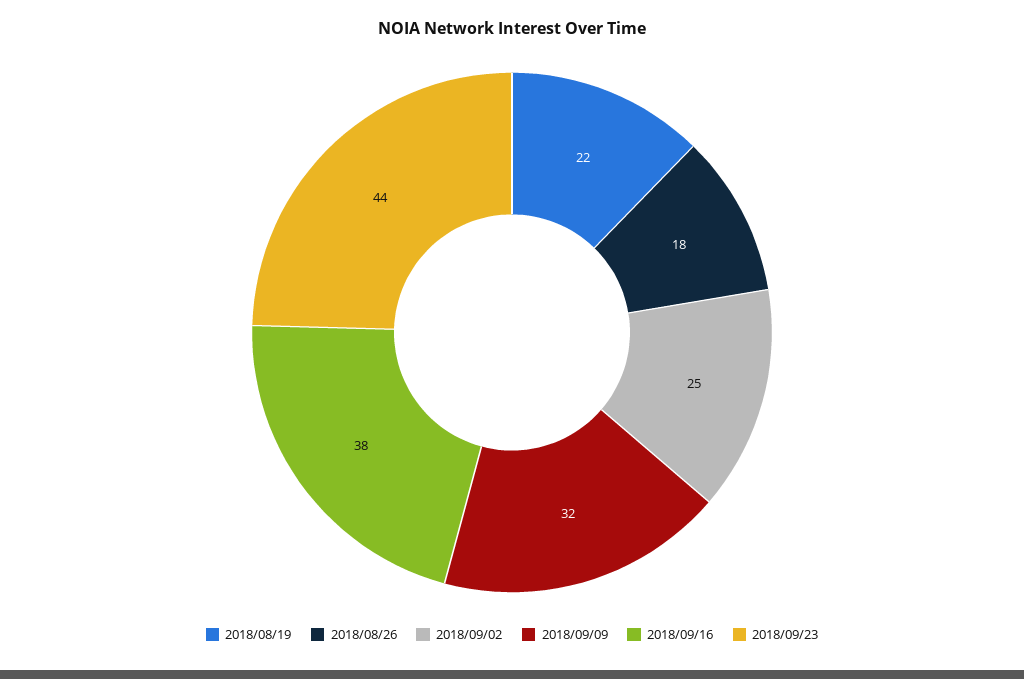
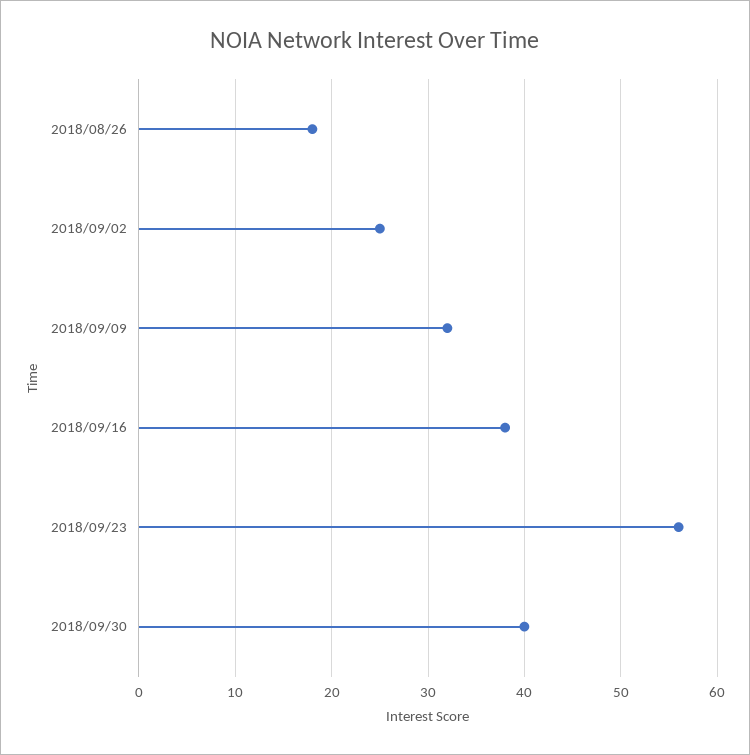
2018/08/19: 22 -> none
2018/09/23: 44 -> 56
2018/09/30: none -> 40

